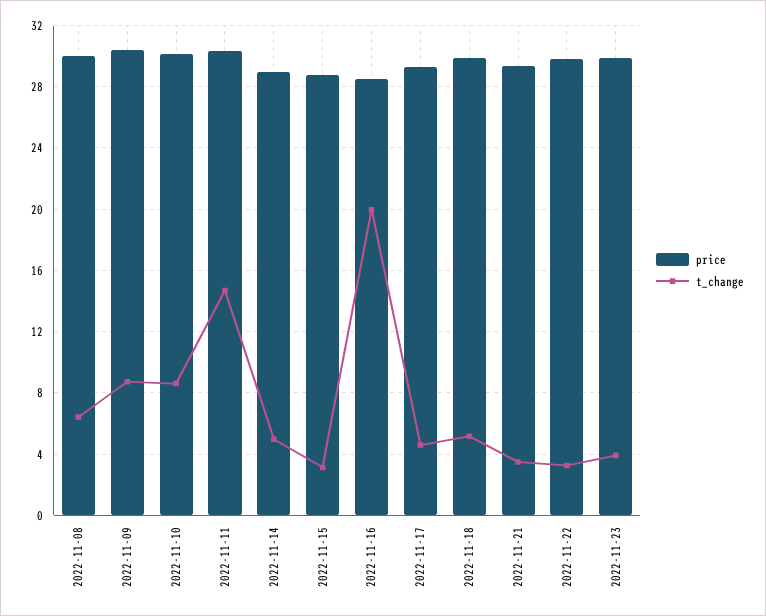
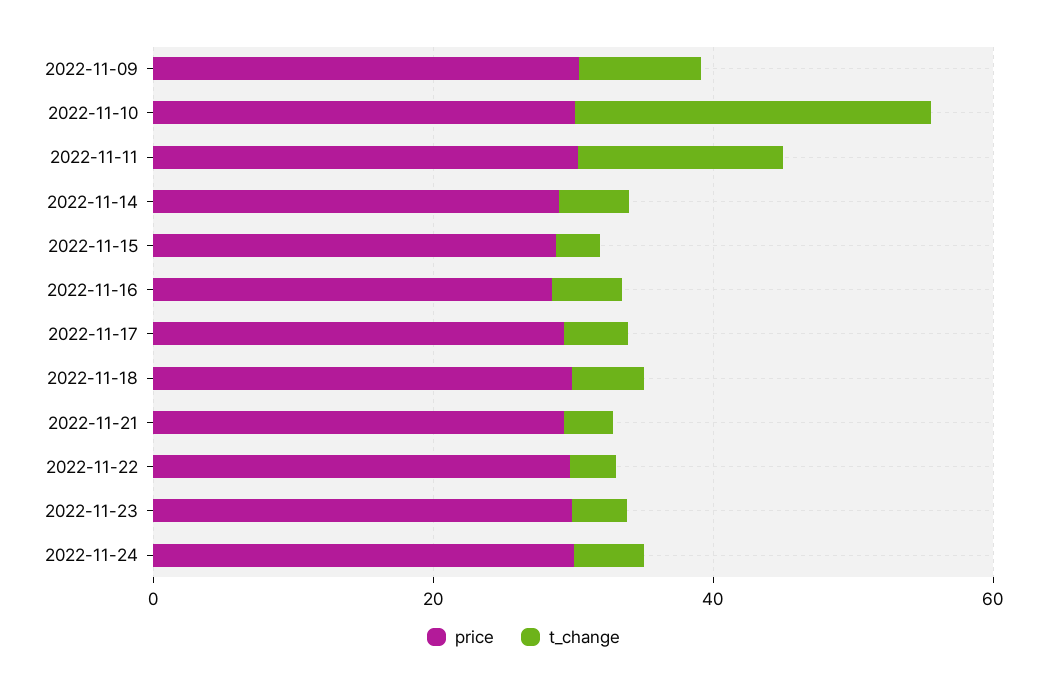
price, 2022-11-08: 30 -> none
t_change, 2022-11-08: 6.5 -> none
t_change, 2022-11-10: 8.5 -> 25
t_change, 2022-11-16: 20 -> 5
price, 2022-11-24: none -> 30
t_change, 2022-11-24: none -> 5

